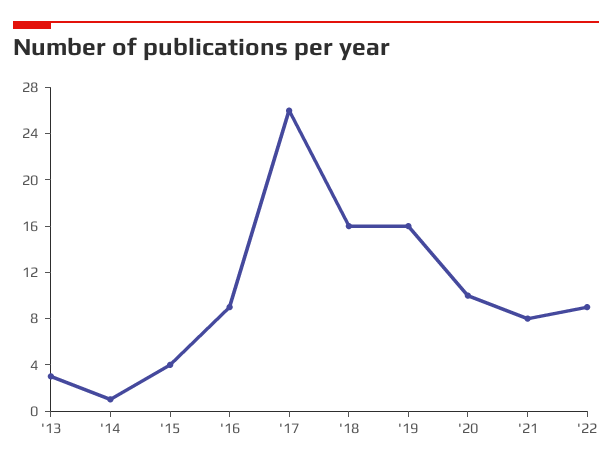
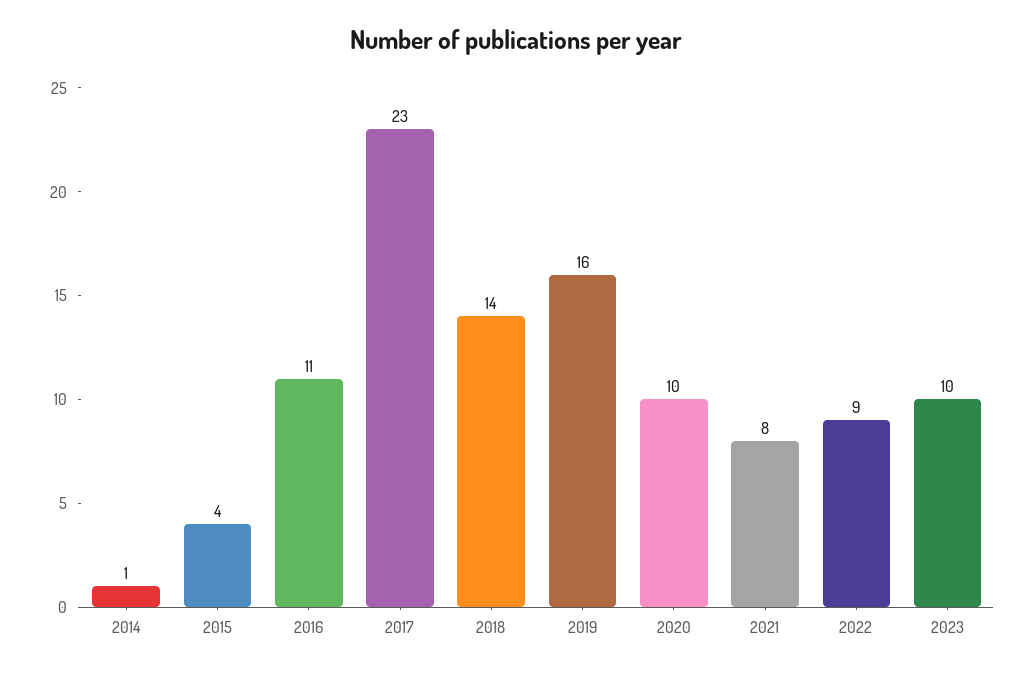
'13: 3 -> none
'16: 9 -> 11
'17: 26 -> 23
'18: 16 -> 14
2023: none -> 10

